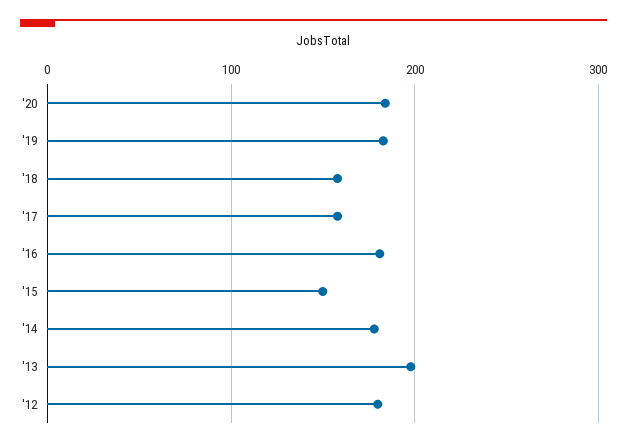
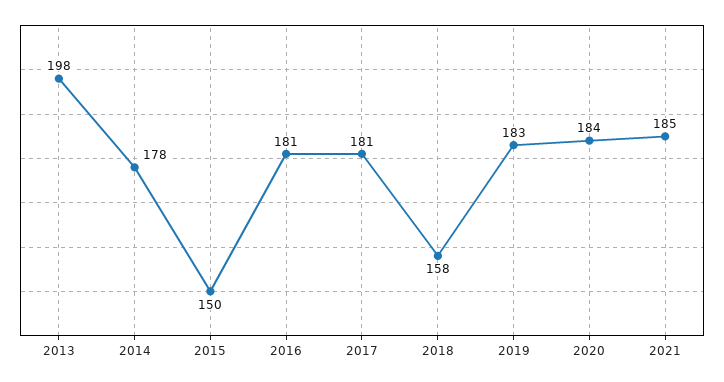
'17: 160 -> 181
'12: 180 -> none
2021: none -> 185

